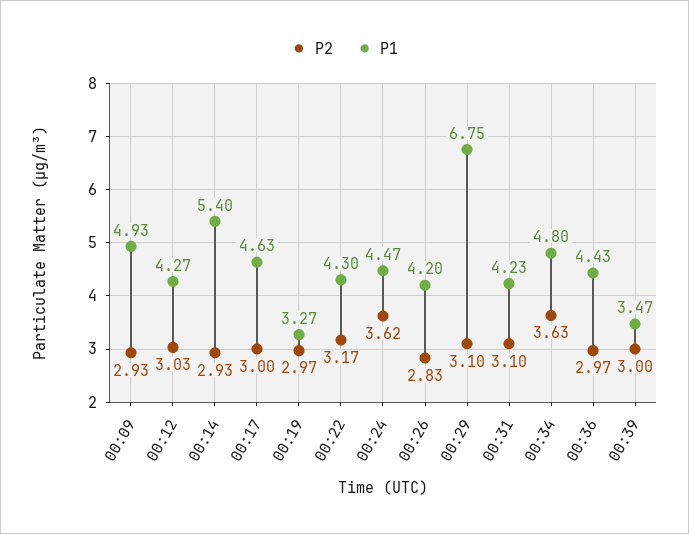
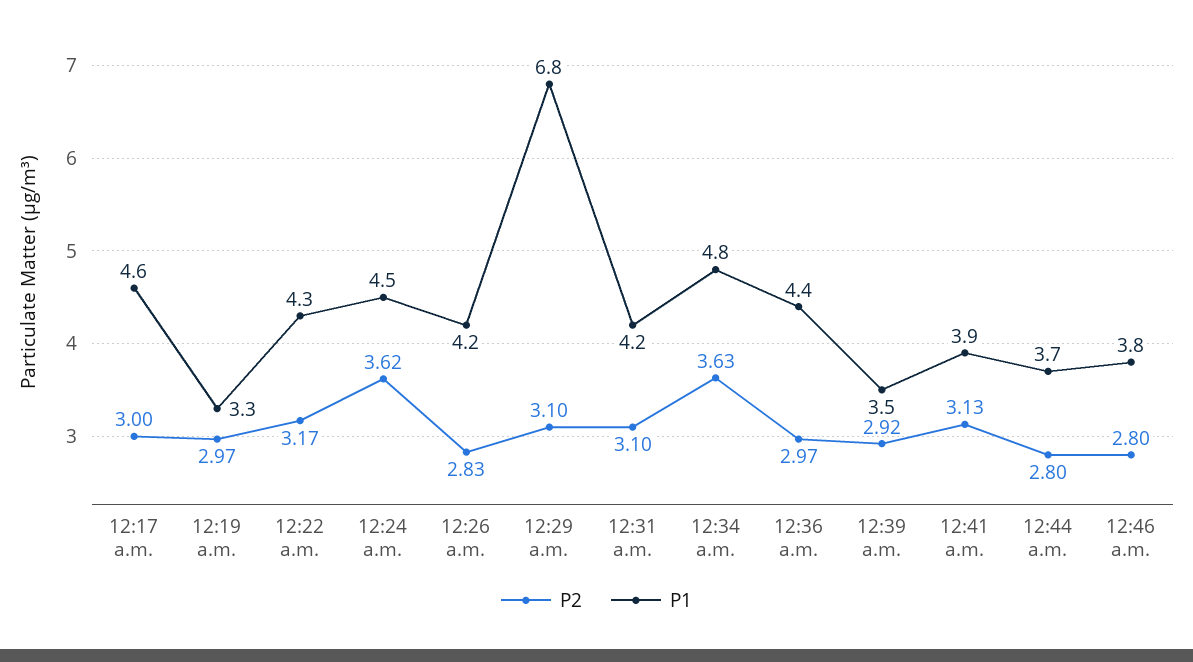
P2, 00:09: 2.93 -> none
P1, 00:09: 4.93 -> none
P2, 00:12: 3.03 -> none
P1, 00:12: 4.27 -> none
P2, 00:14: 2.93 -> none
P1, 00:14: 5.4 -> none
P2, 00:39: 3 -> 2.92
P2, 12:41 a.m.: none -> 3.13
P1, 12:41 a.m.: none -> 3.9
P2, 12:44 a.m.: none -> 2.8
P1, 12:44 a.m.: none -> 3.7
P2, 12:46 a.m.: none -> 2.8
P1, 12:46 a.m.: none -> 3.8

